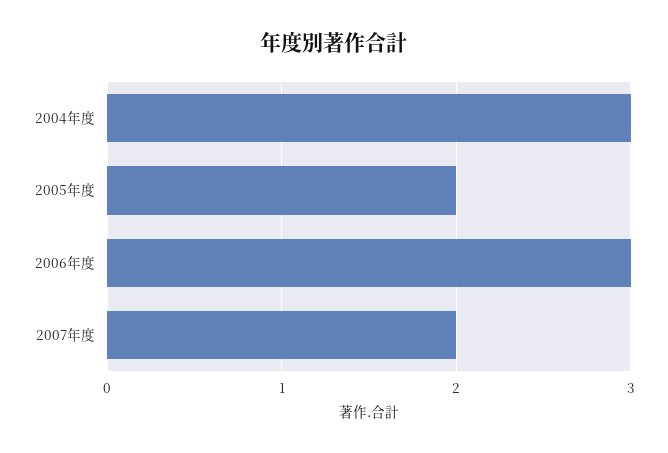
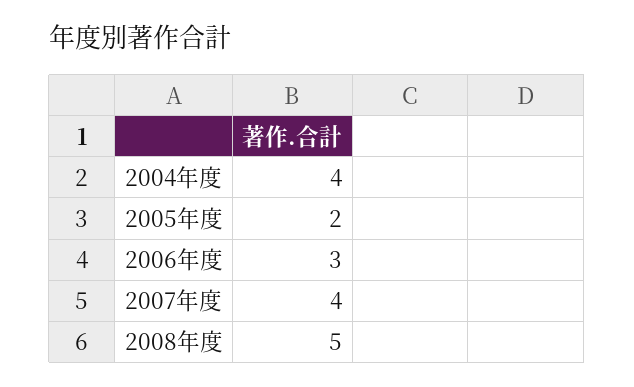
2004年度: 3 -> 4
2007年度: 2 -> 4
2008年度: none -> 5

